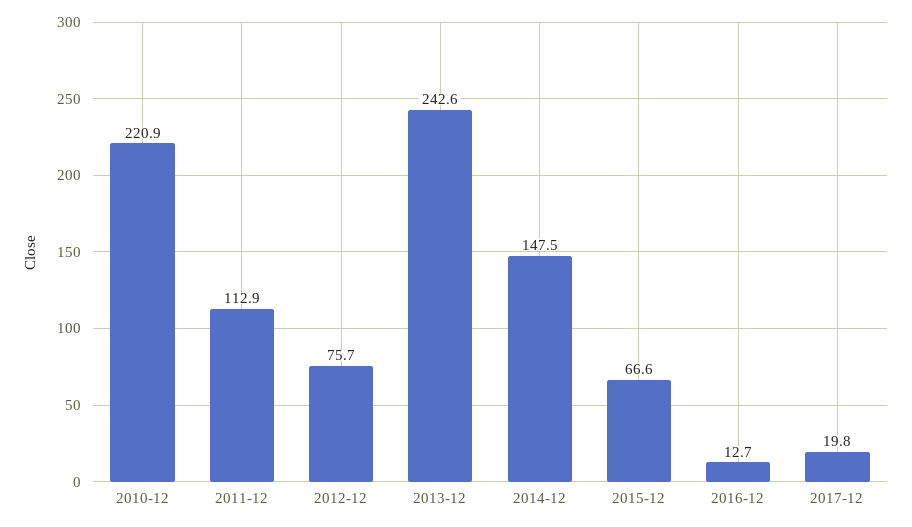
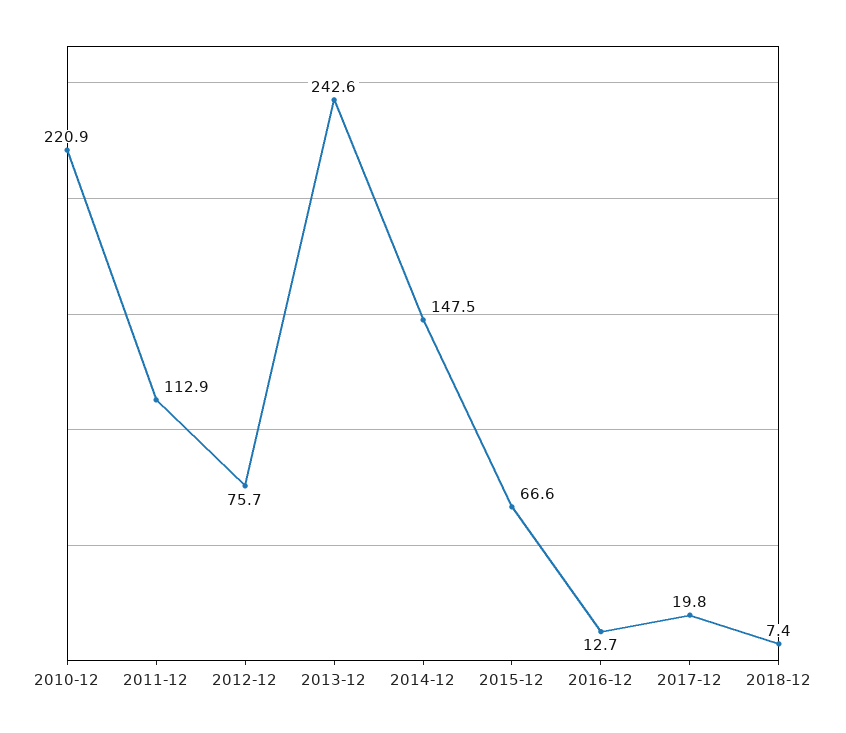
2018-12: none -> 7.4

